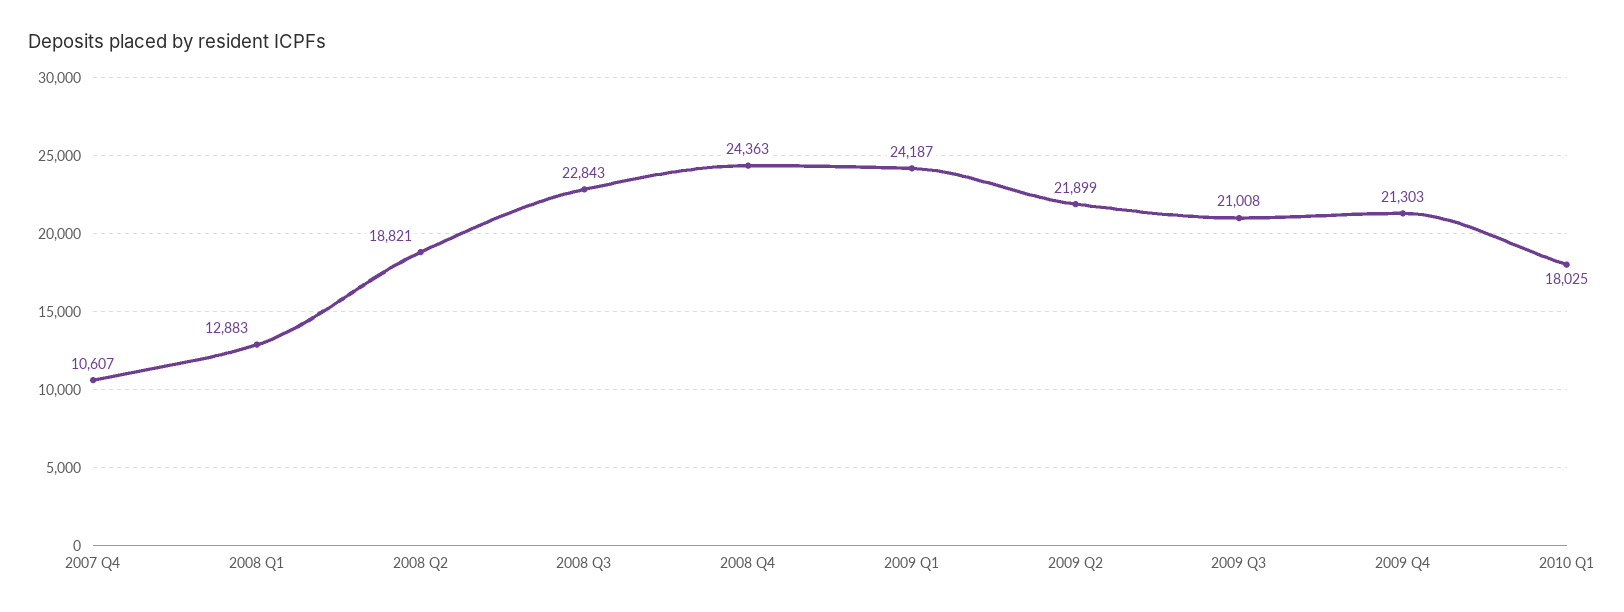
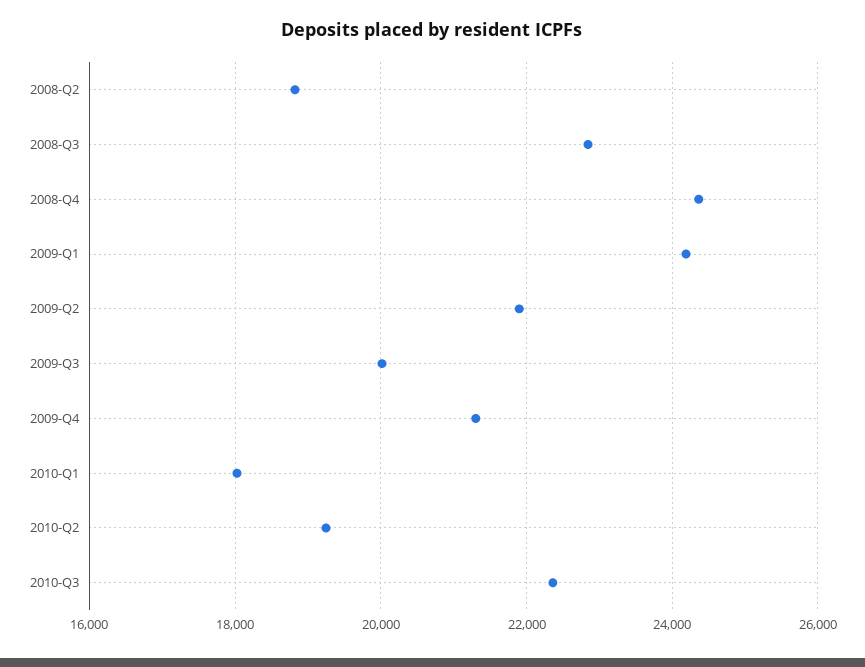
2007 Q4: 10607 -> none
2008 Q1: 12883 -> none
2009 Q3: 21008 -> 20000
2010-Q2: none -> 19200
2010-Q3: none -> 22400

